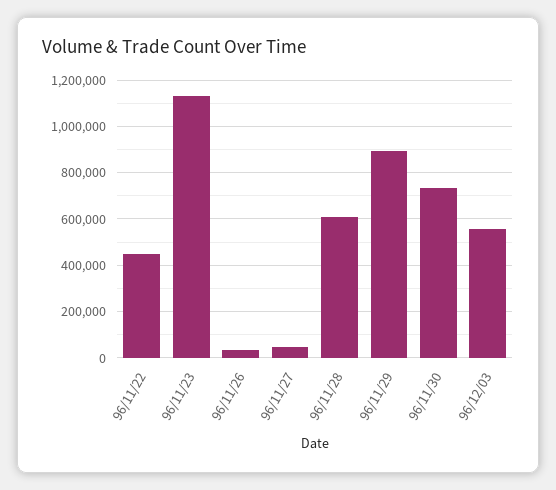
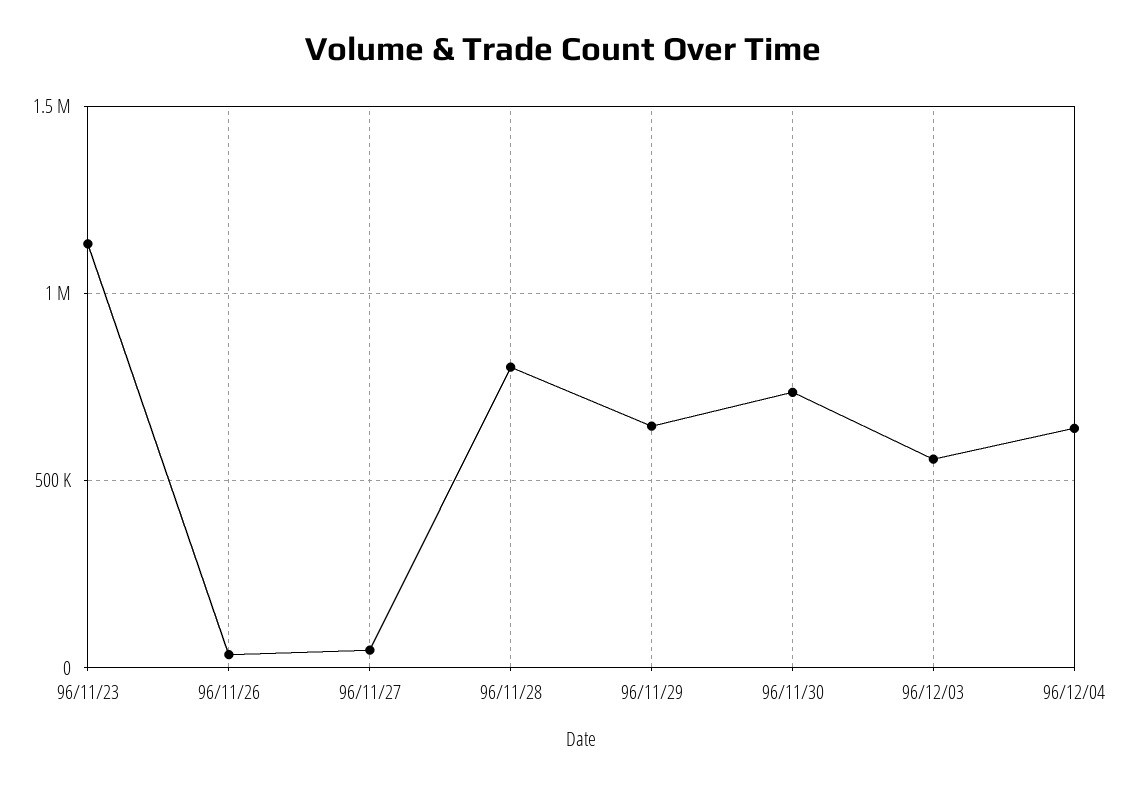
96/11/22: 450000 -> none
96/11/28: 600000 -> 800000
96/11/29: 900000 -> 650000
96/12/04: none -> 650000

